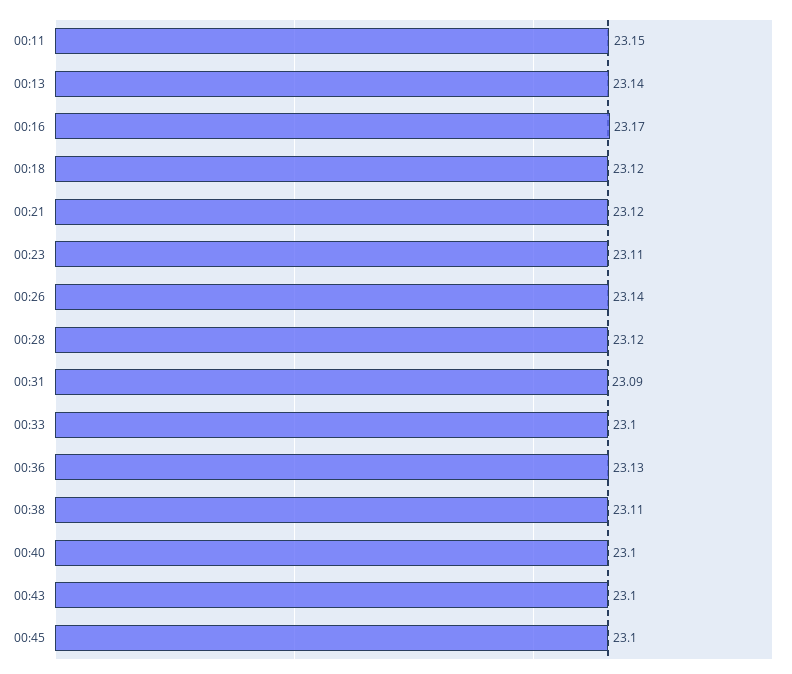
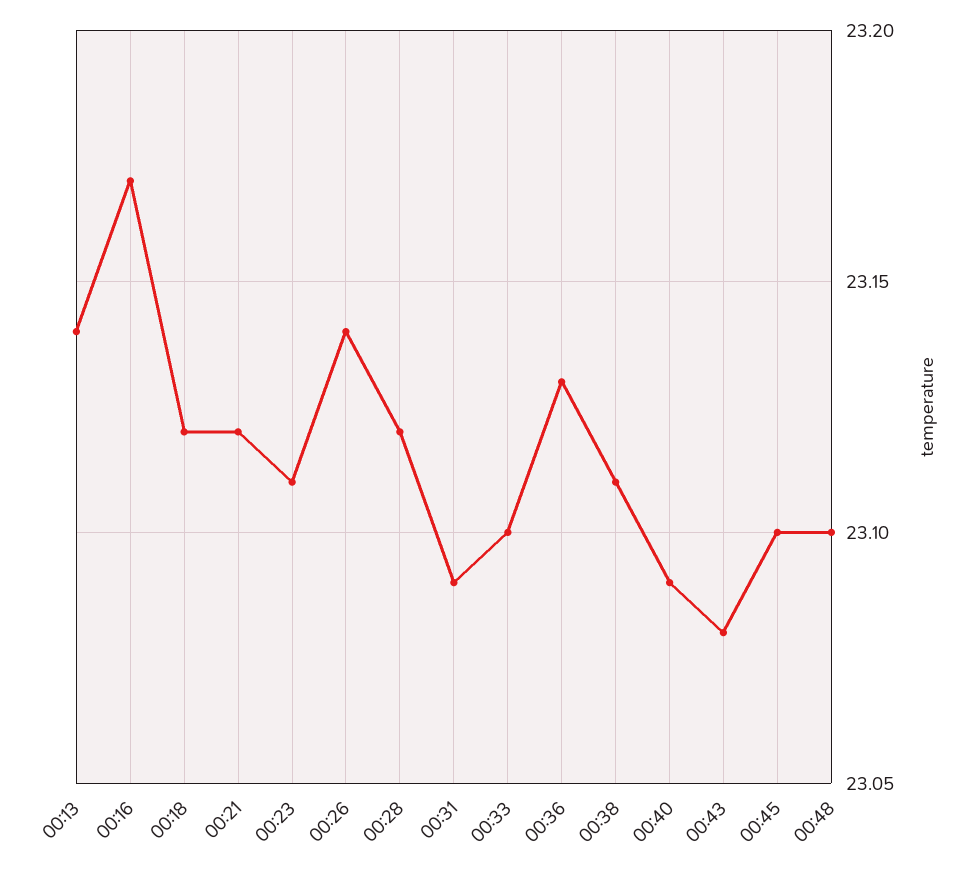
00:11: 23.15 -> none
00:40: 23.1 -> 23.09
00:43: 23.1 -> 23.08
00:48: none -> 23.1

